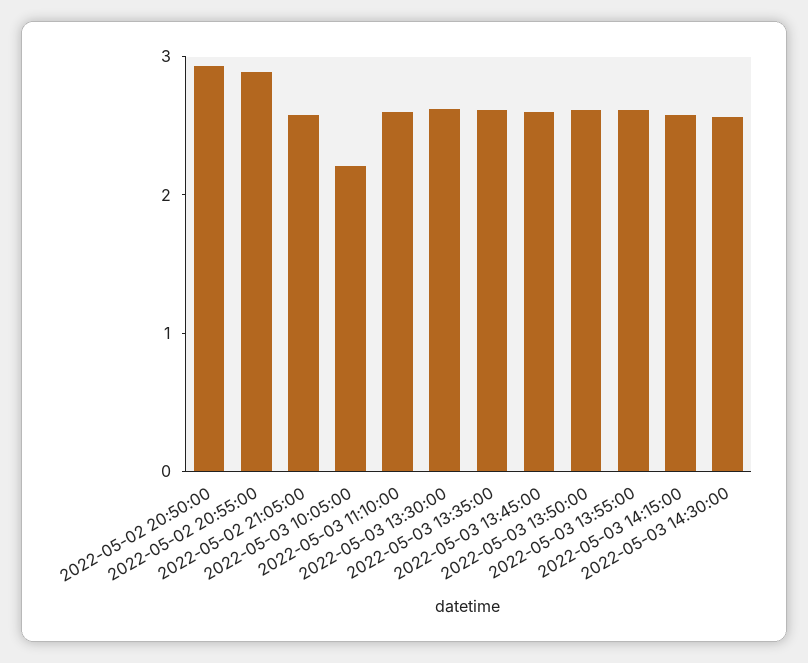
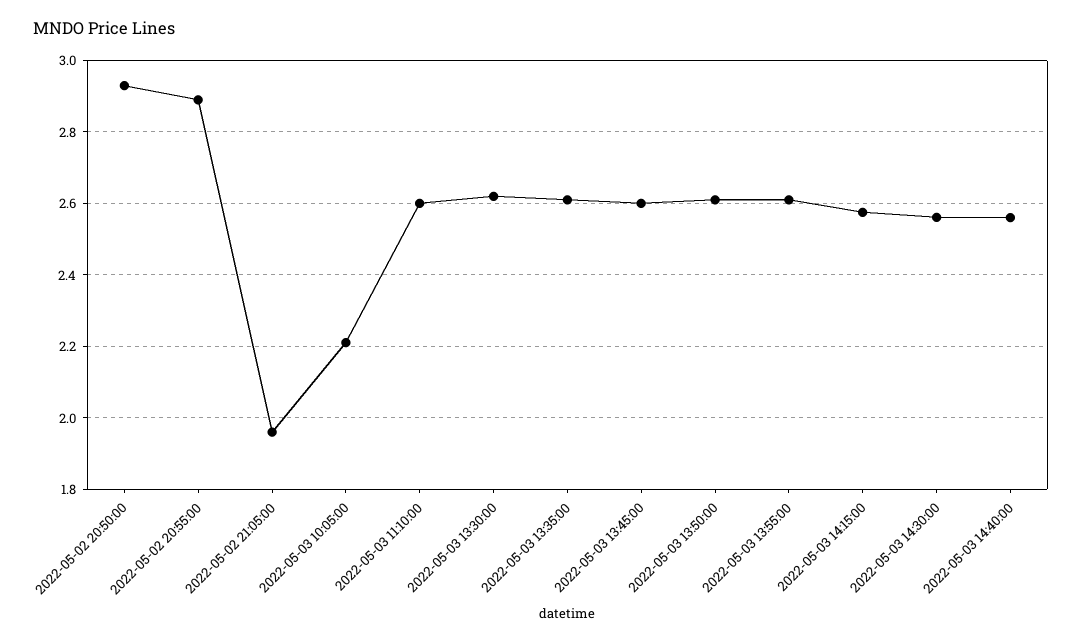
2022-05-02 21:05:00: 2.6 -> 1.96
2022-05-03 14:40:00: none -> 2.56

